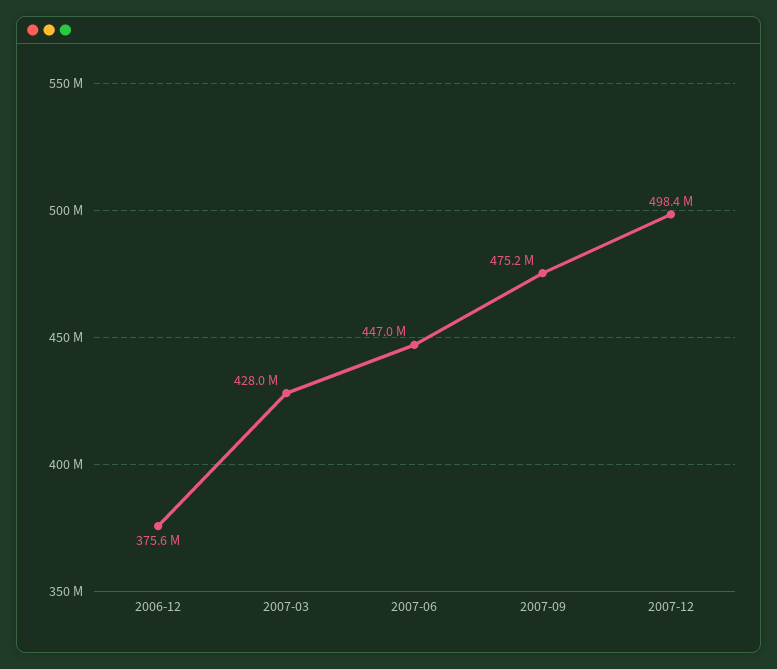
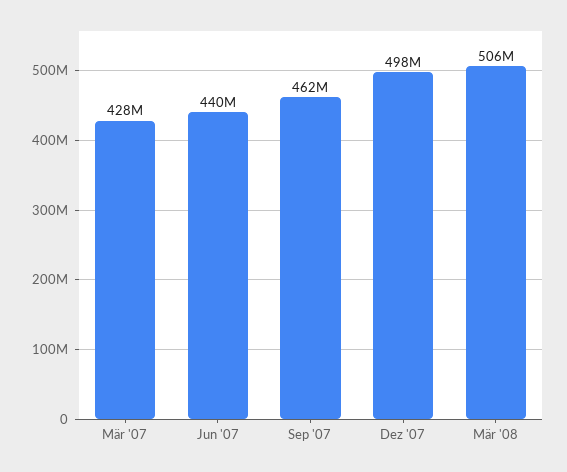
2006-12: 375600000 -> none
2007-06: 447000000 -> 440000000
2007-09: 475200000 -> 462000000
Mär '08: none -> 506000000

